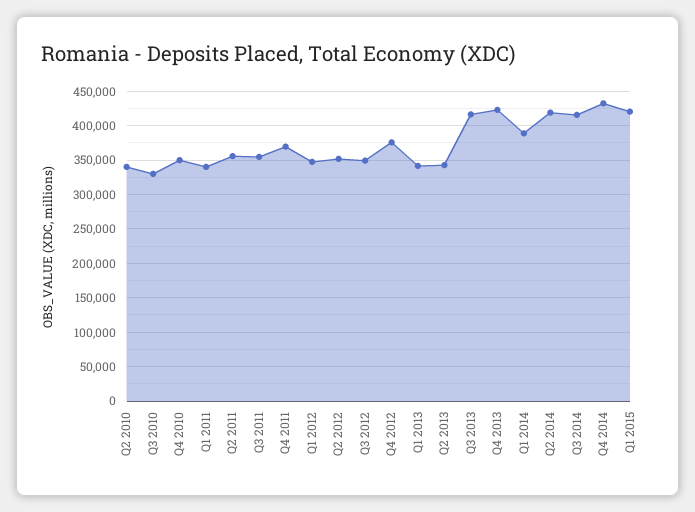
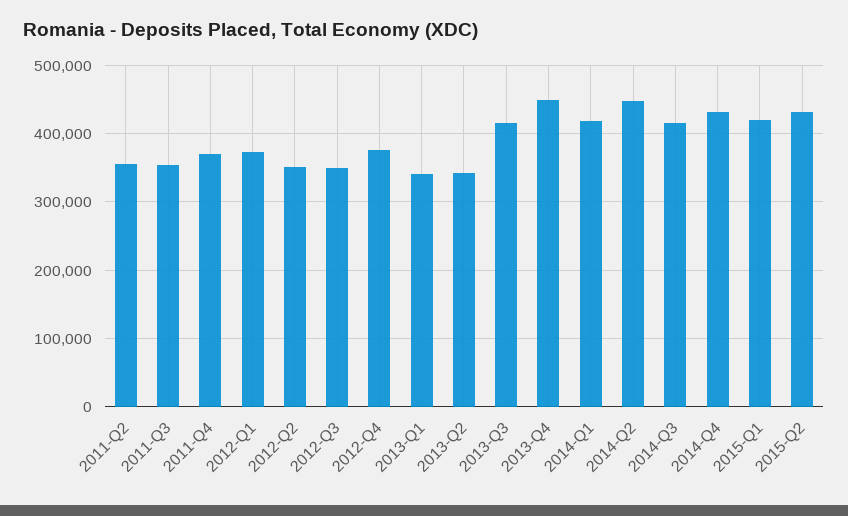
Q2 2010: 340000 -> none
Q3 2010: 330000 -> none
Q4 2010: 350000 -> none
Q1 2011: 340000 -> none
Q1 2012: 350000 -> 370000
Q4 2013: 420000 -> 450000
Q1 2014: 390000 -> 420000
Q2 2014: 420000 -> 450000
2015-Q2: none -> 430000

